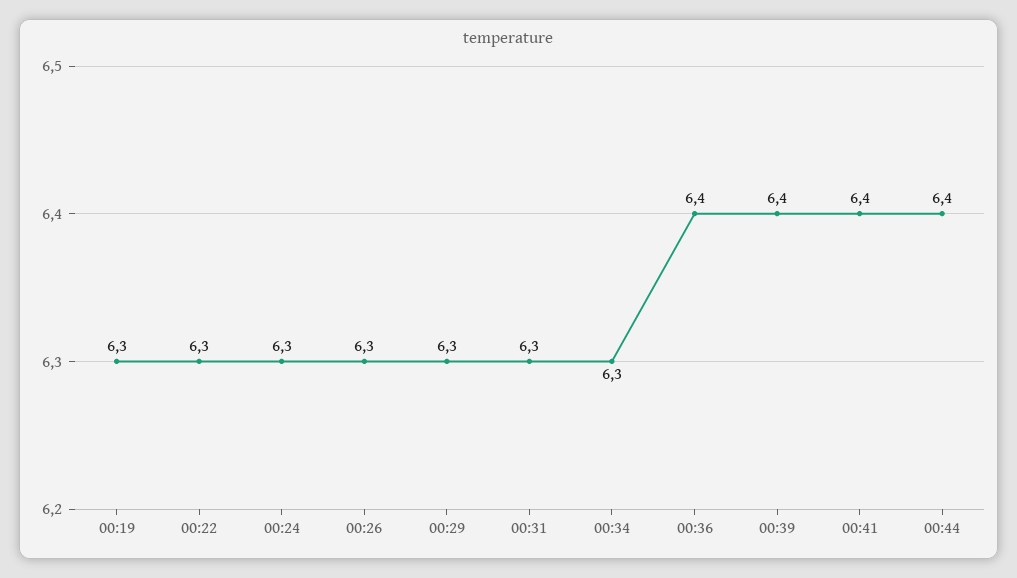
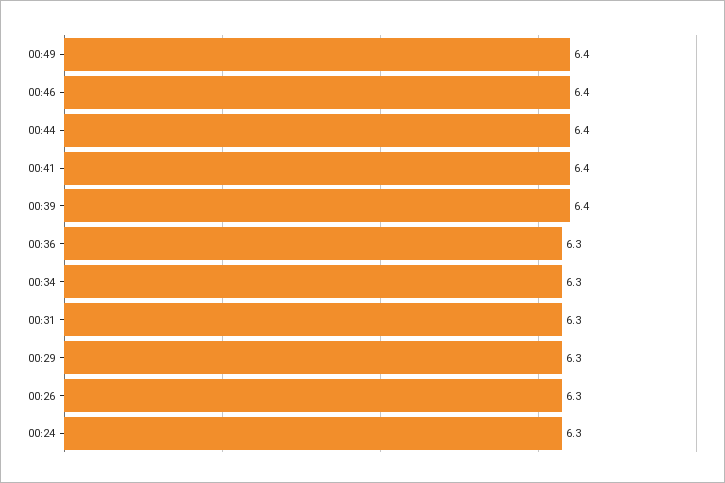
00:19: 6.3 -> none
00:22: 6.3 -> none
00:36: 6.4 -> 6.3
00:49: none -> 6.4
00:46: none -> 6.4

